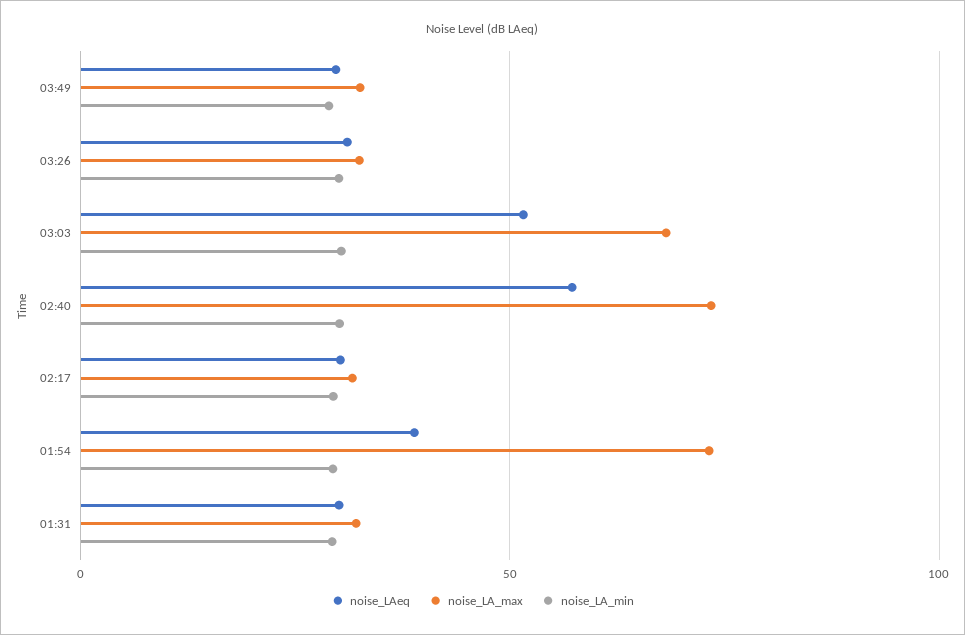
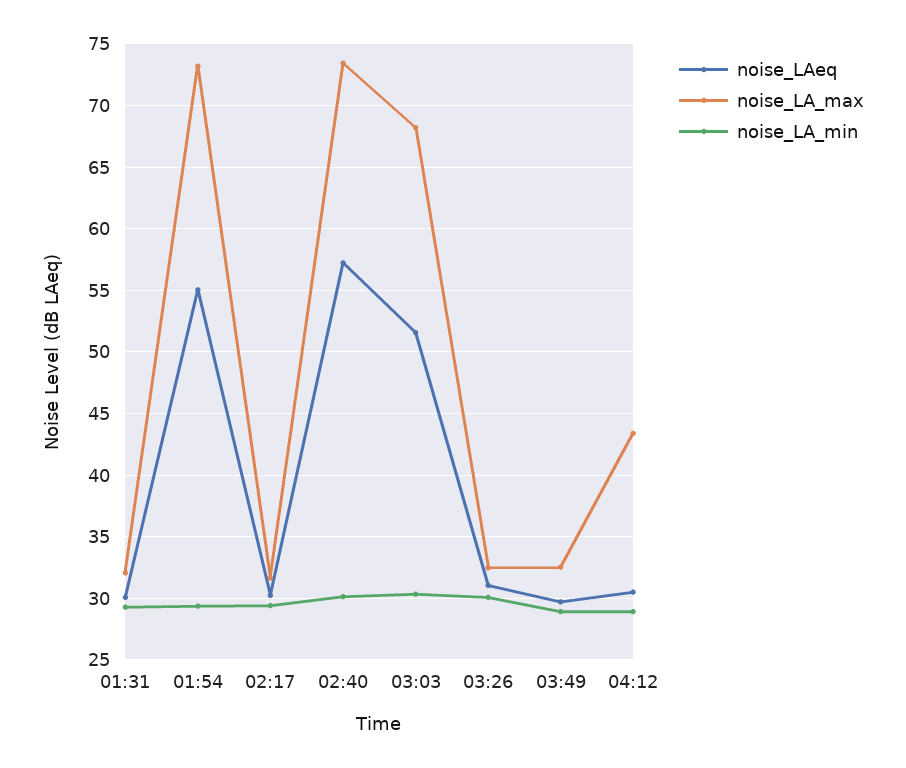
noise_LAeq, 01:54: 40 -> 55
noise_LAeq, 04:12: none -> 30.5
noise_LA_max, 04:12: none -> 43.5
noise_LA_min, 04:12: none -> 29

